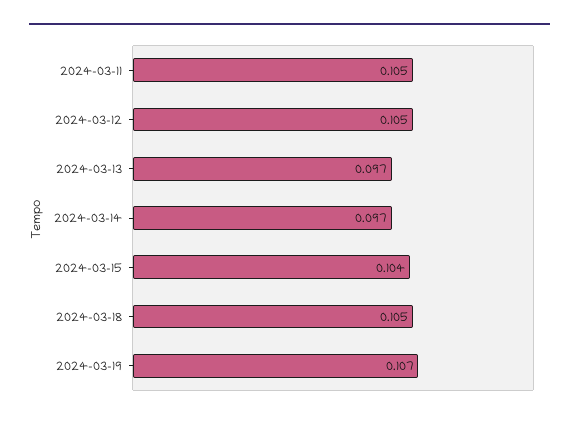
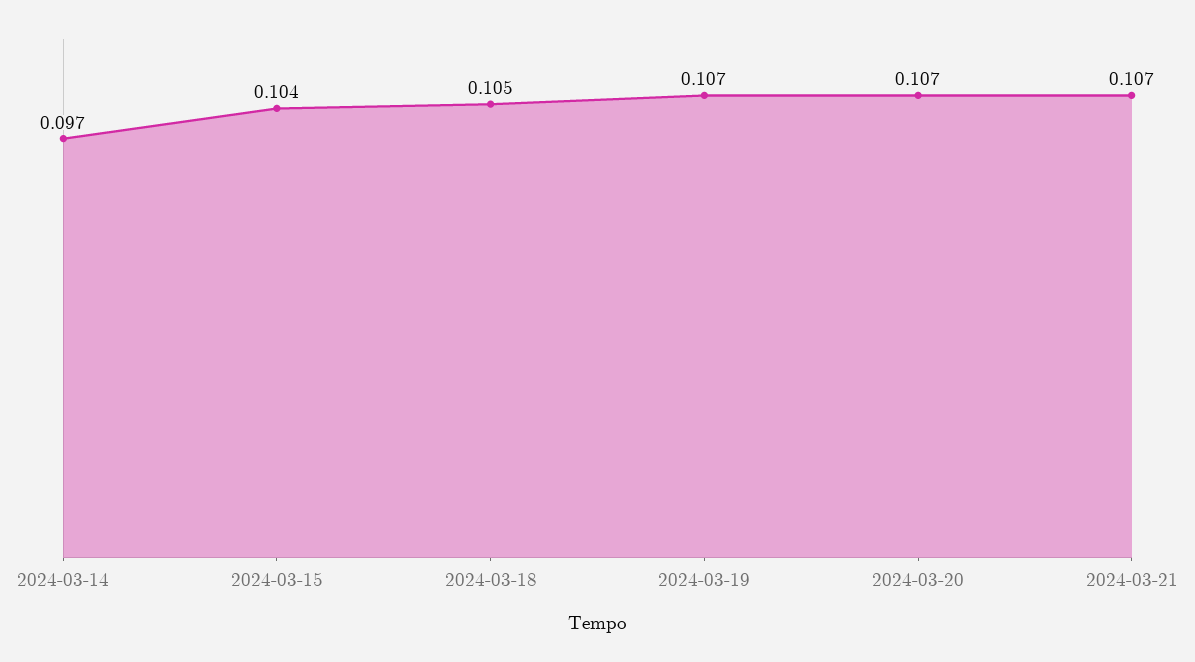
2024-03-11: 0.105 -> none
2024-03-12: 0.105 -> none
2024-03-13: 0.097 -> none
2024-03-20: none -> 0.107
2024-03-21: none -> 0.107

